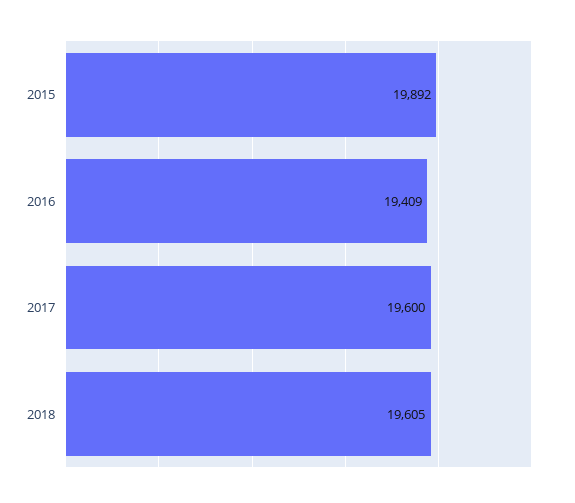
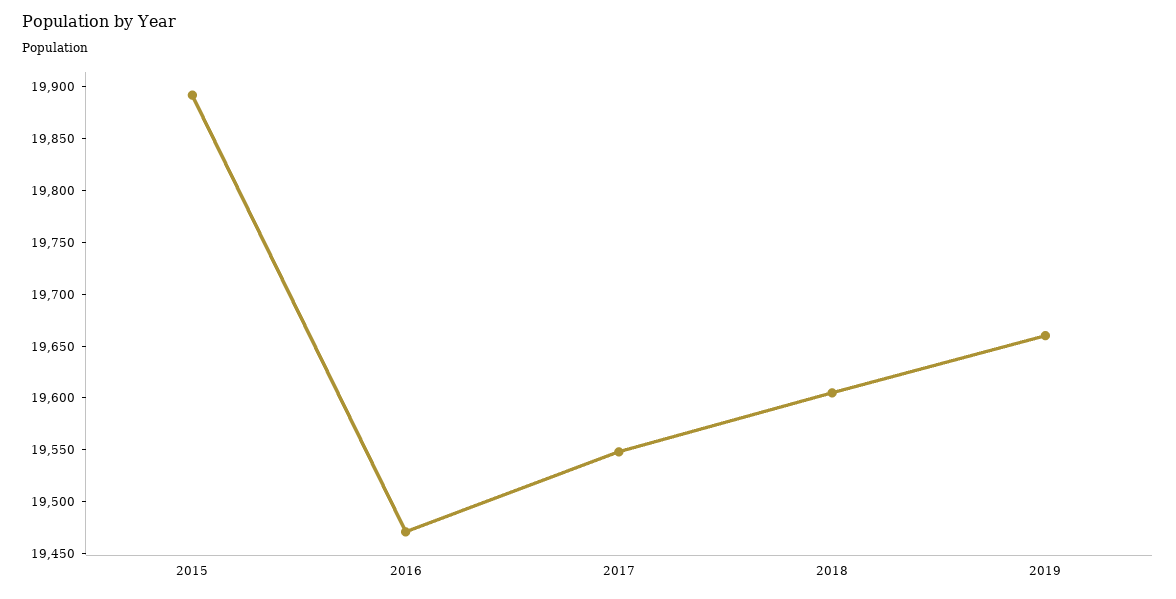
2016: 19409 -> 19470
2017: 19600 -> 19550
2019: none -> 19660

